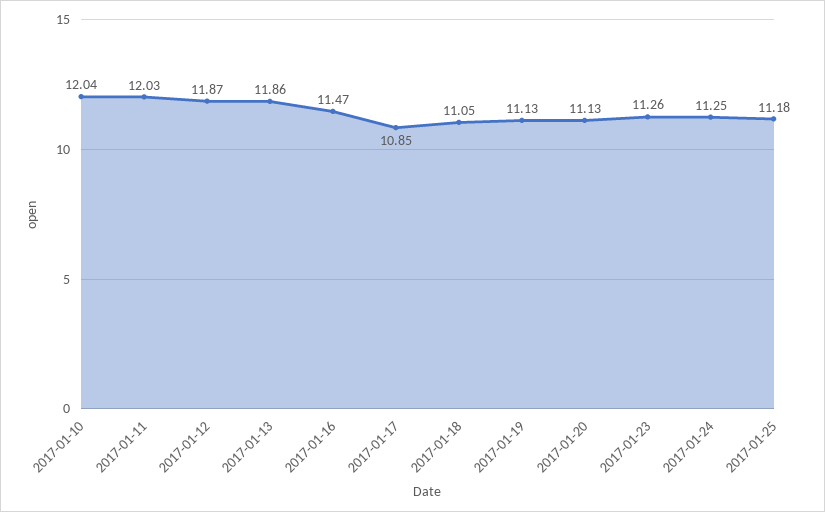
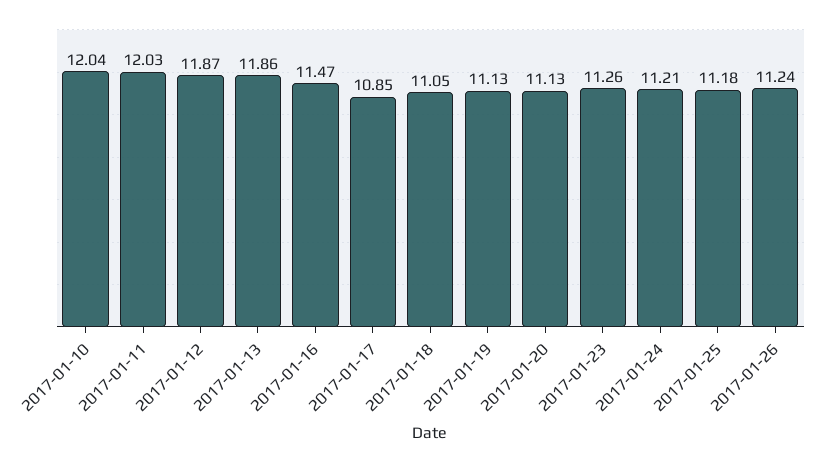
2017-01-24: 11.25 -> 11.21
2017-01-26: none -> 11.24

